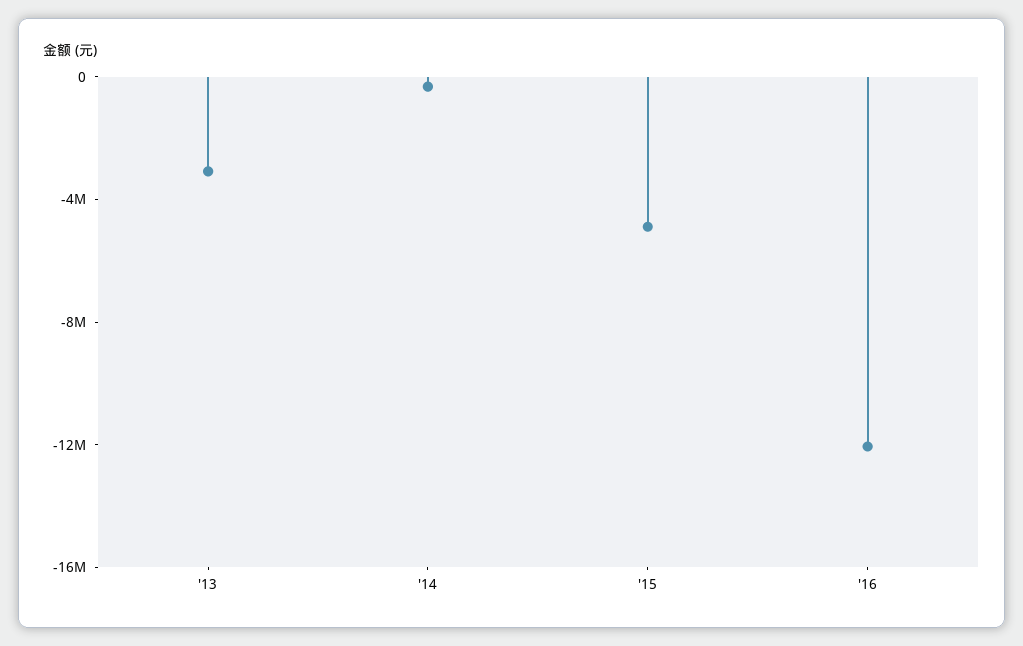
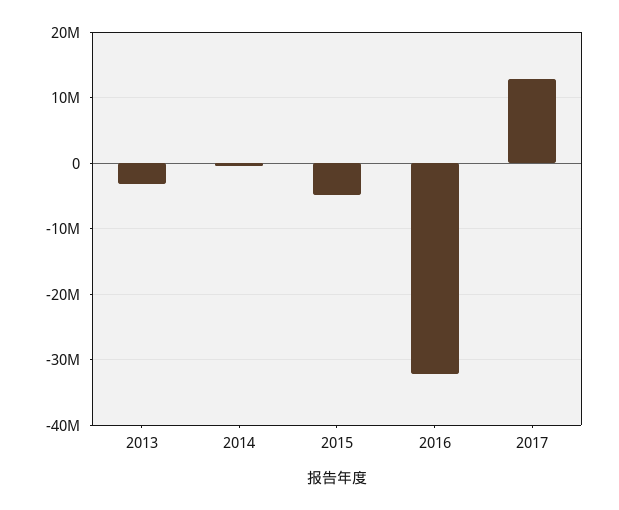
'16: -12000000 -> -32000000
2017: none -> 13000000

